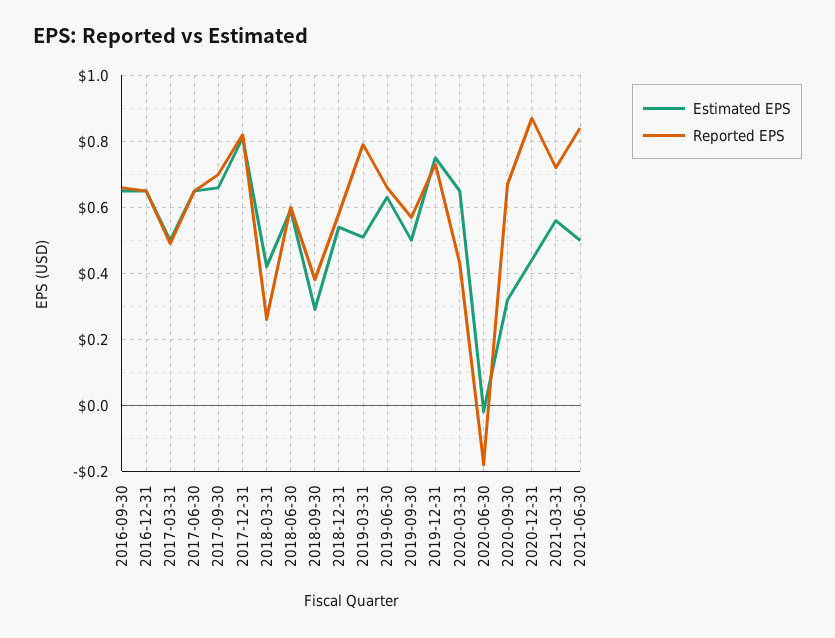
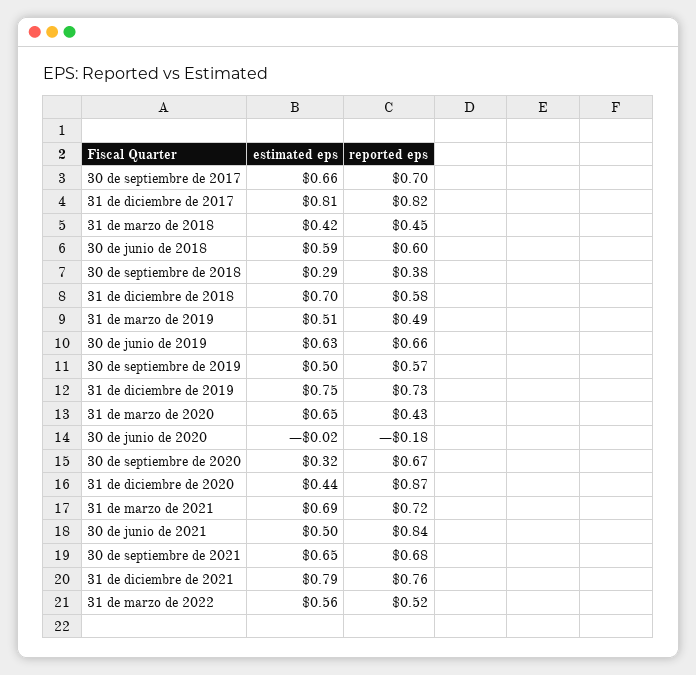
Estimated EPS, 2016-09-30: 0.65 -> none
Reported EPS, 2016-09-30: 0.65 -> none
Estimated EPS, 2016-12-31: 0.65 -> none
Reported EPS, 2016-12-31: 0.65 -> none
Estimated EPS, 2017-03-31: 0.5 -> none
Reported EPS, 2017-03-31: 0.5 -> none
Estimated EPS, 2017-06-30: 0.65 -> none
Reported EPS, 2017-06-30: 0.65 -> none
Reported EPS, 2018-03-31: 0.25 -> 0.45
Estimated EPS, 2018-12-31: 0.55 -> 0.7
Reported EPS, 2019-03-31: 0.8 -> 0.49
Estimated EPS, 2021-03-31: 0.55 -> 0.69
Estimated EPS, 30 de septiembre de 2021: none -> 0.65
Reported EPS, 30 de septiembre de 2021: none -> 0.68
Estimated EPS, 31 de diciembre de 2021: none -> 0.79
Reported EPS, 31 de diciembre de 2021: none -> 0.76
Estimated EPS, 31 de marzo de 2022: none -> 0.56
Reported EPS, 31 de marzo de 2022: none -> 0.52

